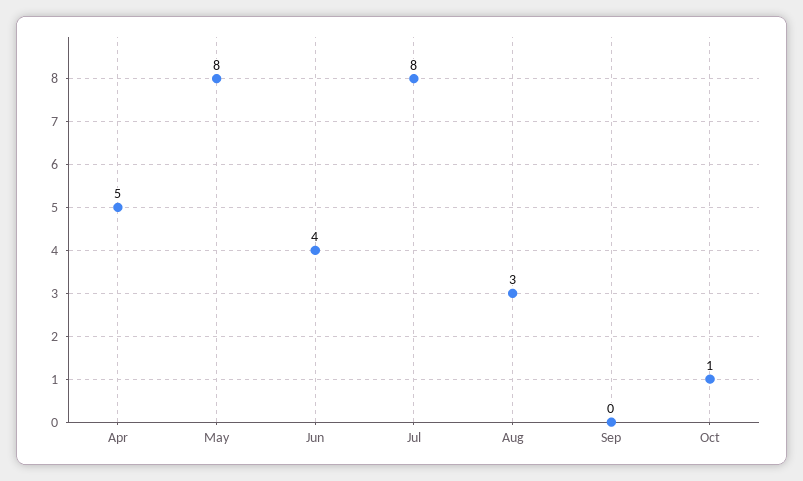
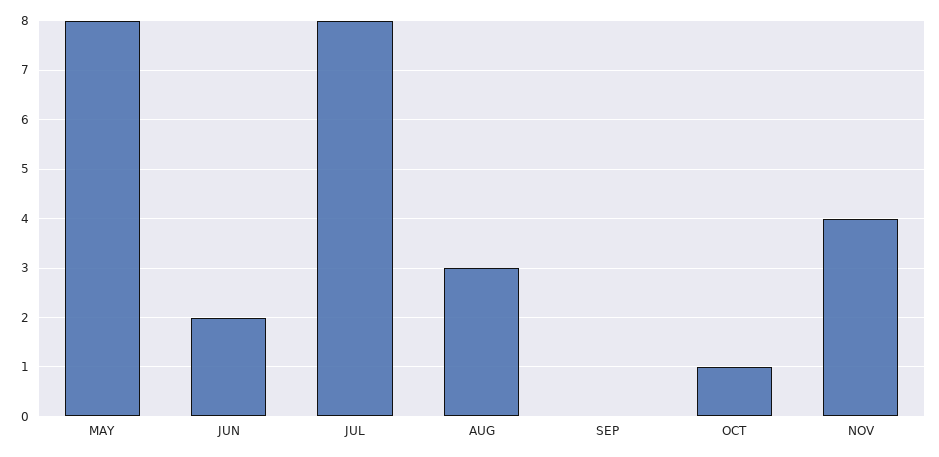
Apr: 5 -> none
Jun: 4 -> 2
NOV: none -> 4

